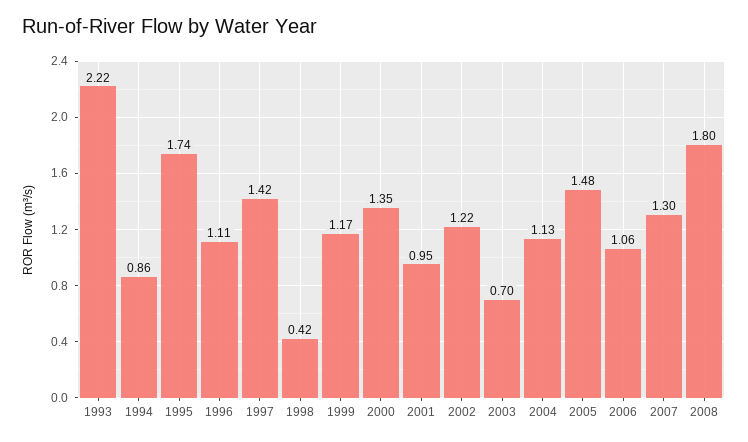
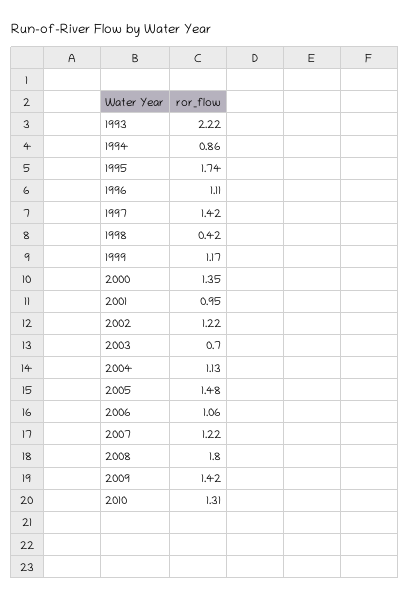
2007: 1.3 -> 1.22
2009: none -> 1.42
2010: none -> 1.31

